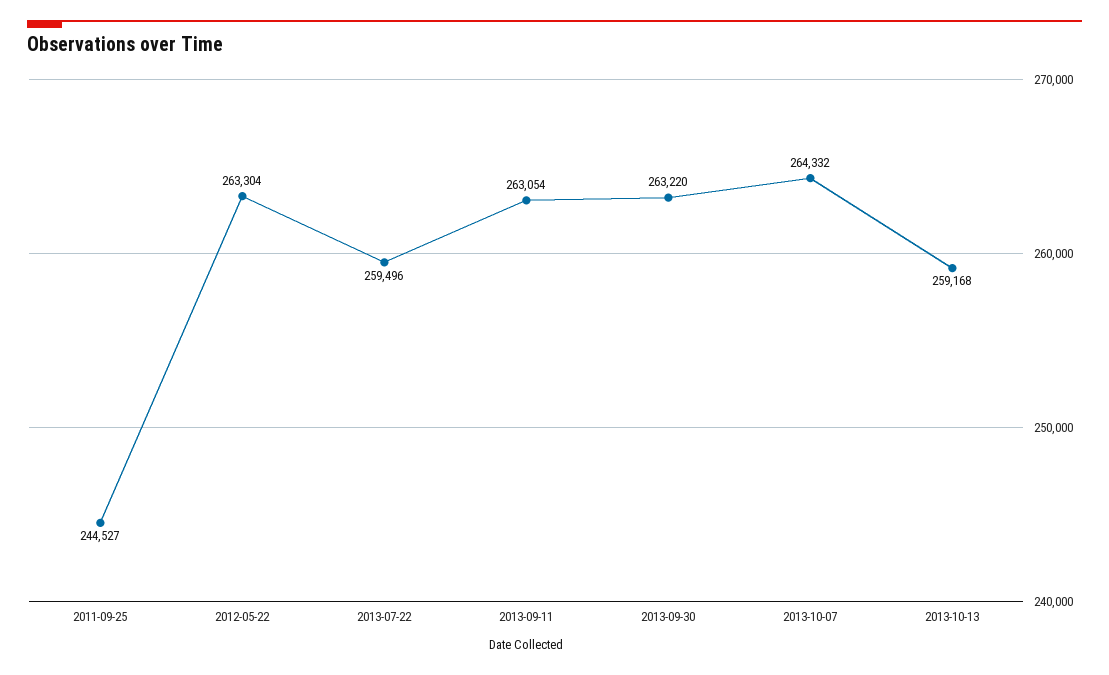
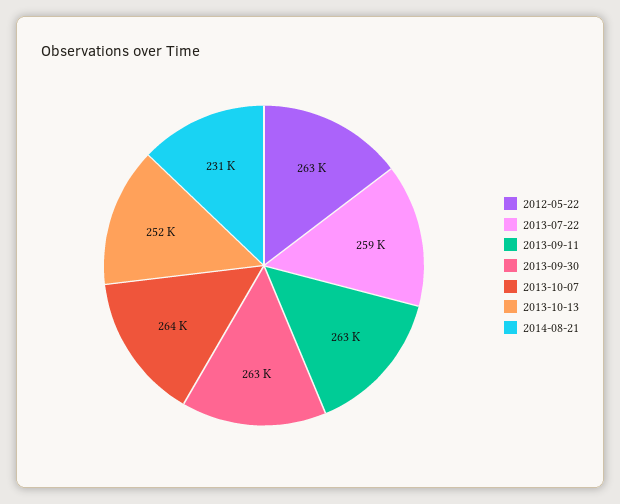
2011-09-25: 244527 -> none
2013-10-13: 259168 -> 252000
2014-08-21: none -> 231000

